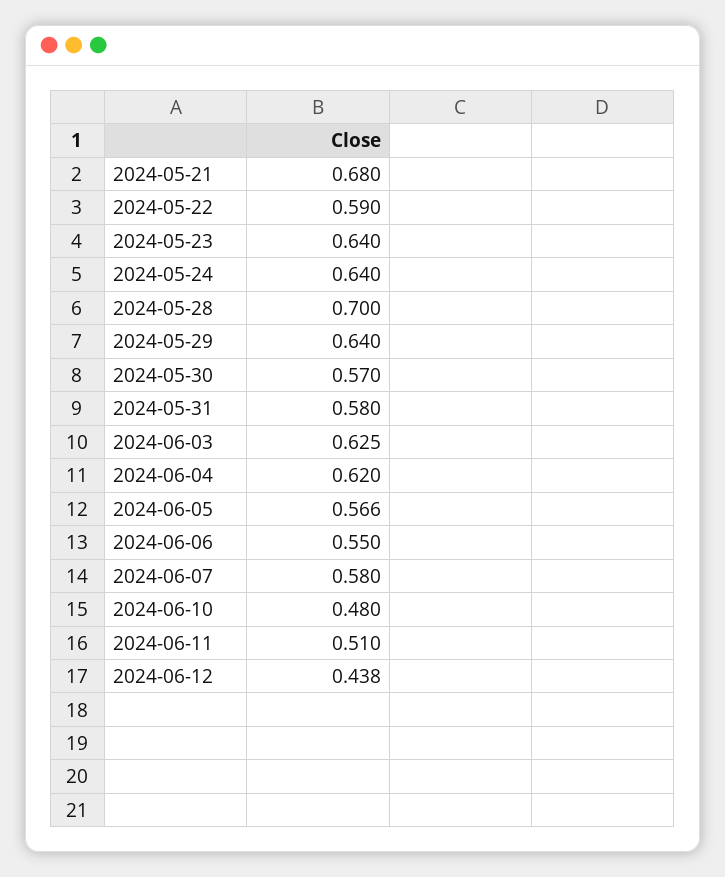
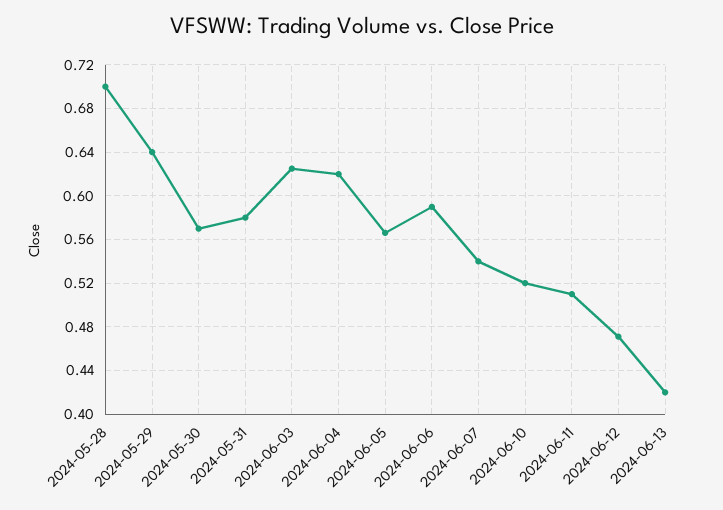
2024-05-21: 0.68 -> none
2024-05-22: 0.59 -> none
2024-05-23: 0.64 -> none
2024-05-24: 0.64 -> none
2024-06-06: 0.55 -> 0.59
2024-06-07: 0.58 -> 0.54
2024-06-10: 0.48 -> 0.52
2024-06-12: 0.438 -> 0.47
2024-06-13: none -> 0.42

